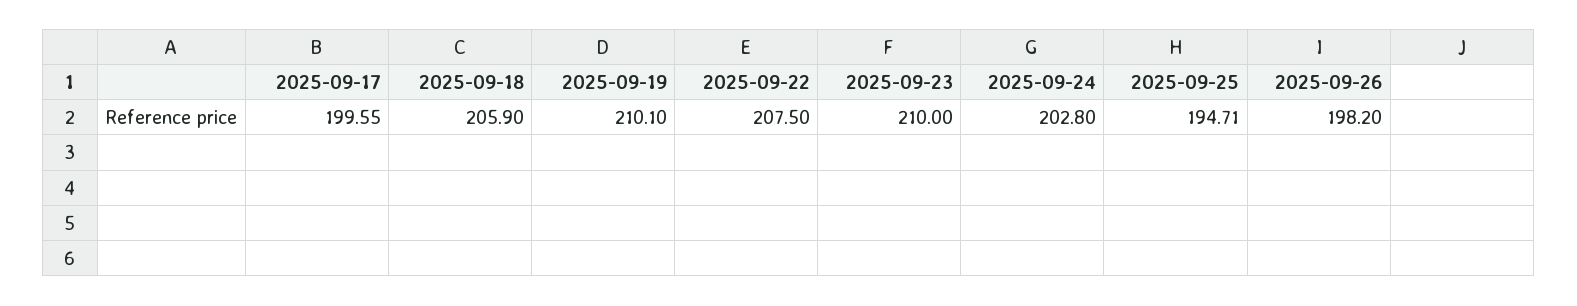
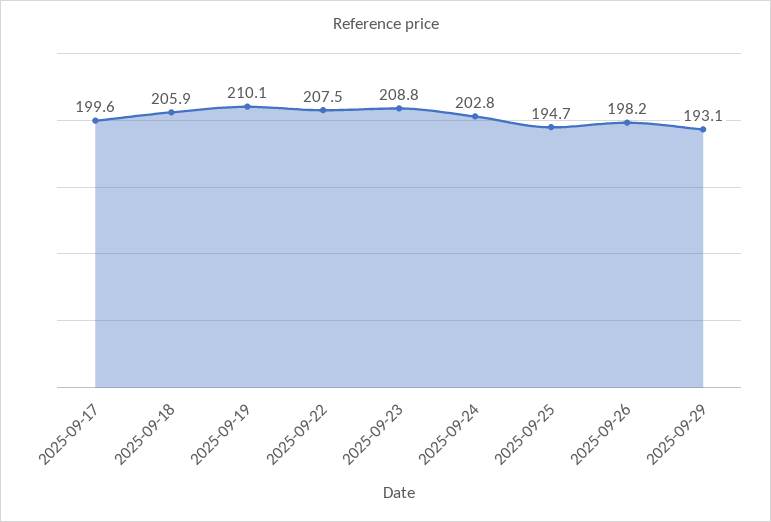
2025-09-23: 210 -> 208.8
2025-09-29: none -> 193.1

